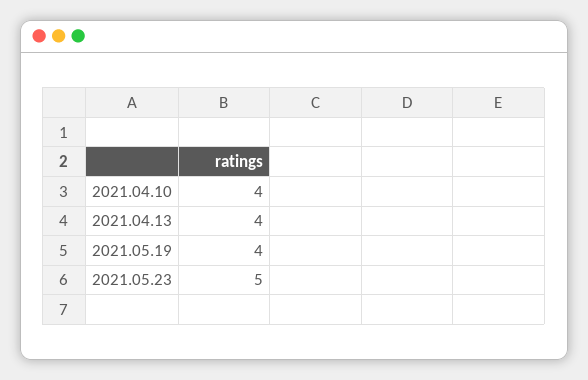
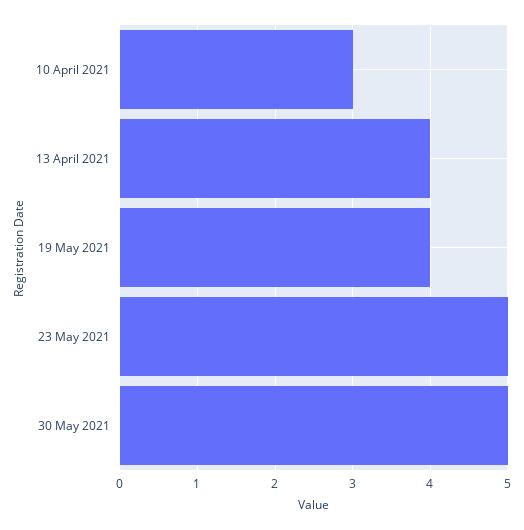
2021.04.10: 4 -> 3
30 May 2021: none -> 5

